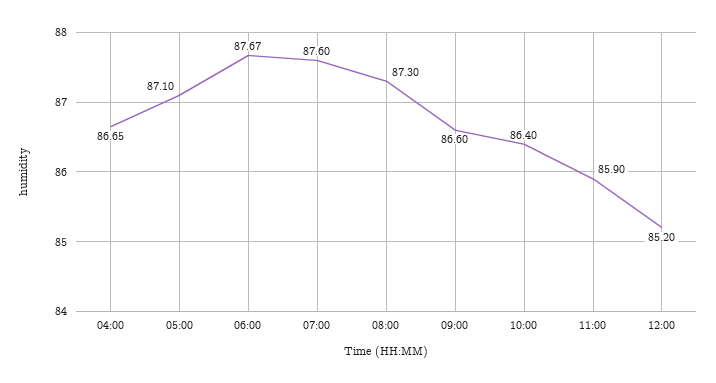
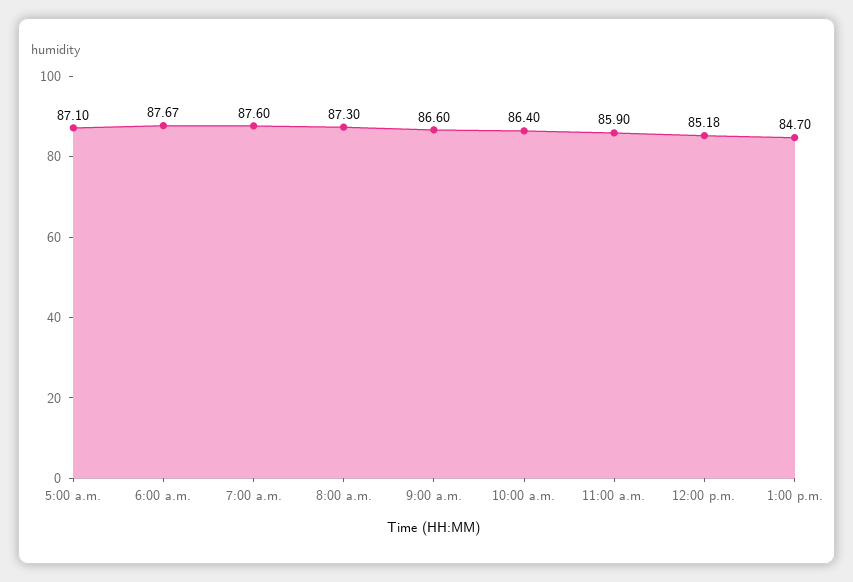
04:00: 86.65 -> none
12:00: 85.2 -> 85.18
1:00 p.m.: none -> 84.7

